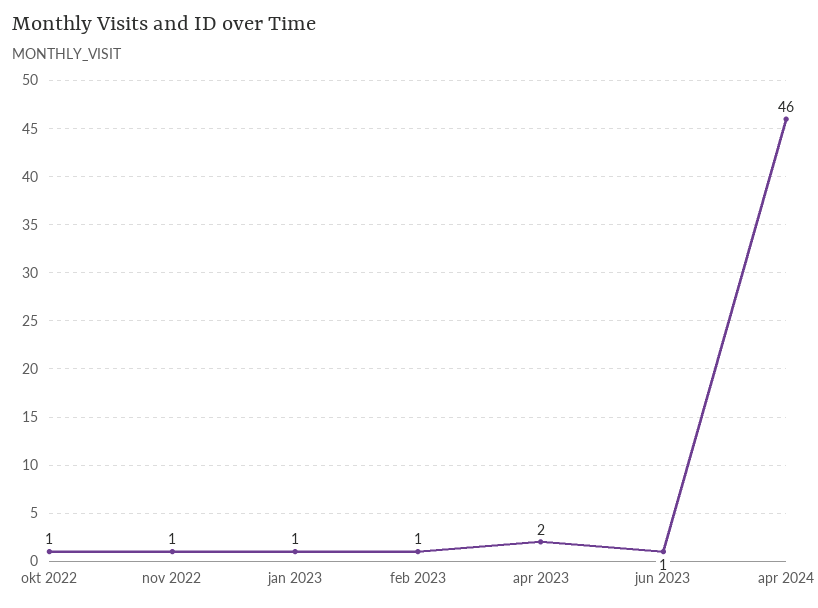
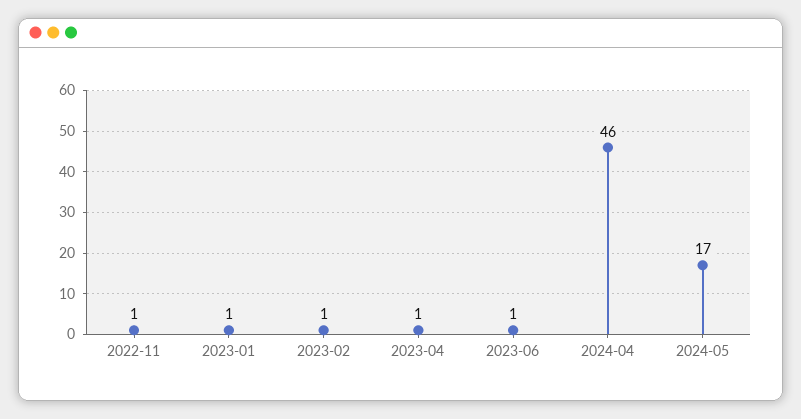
okt 2022: 1 -> none
apr 2023: 2 -> 1
2024-05: none -> 17

